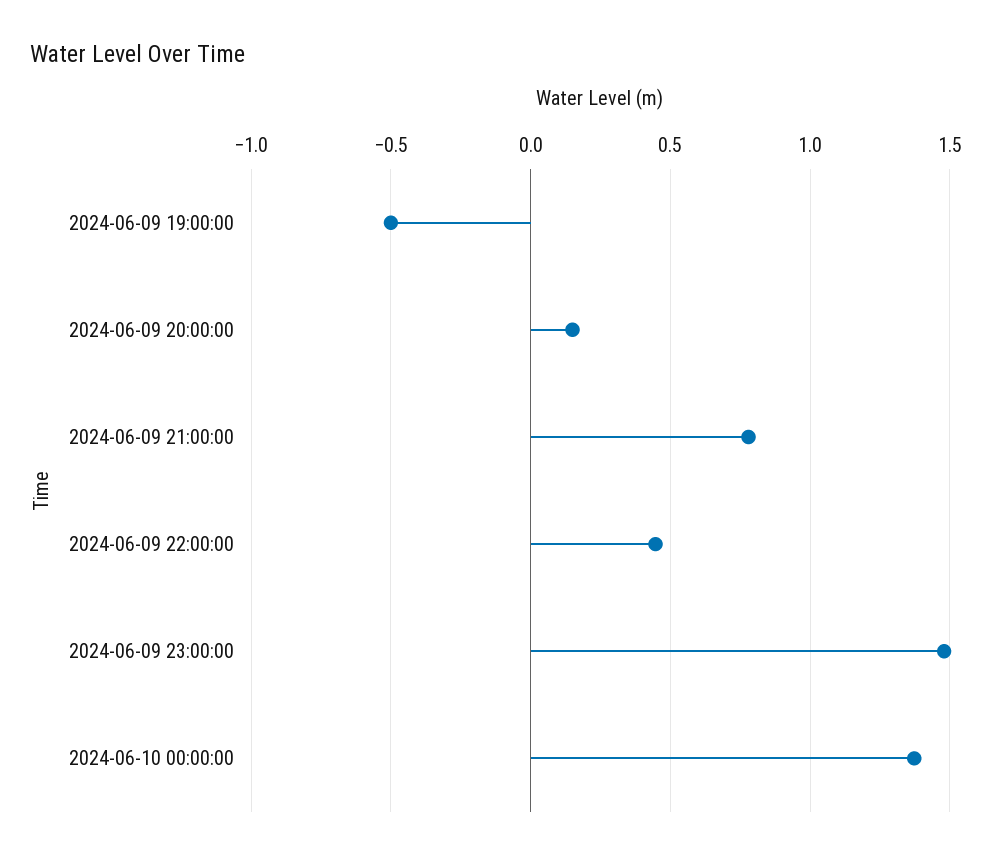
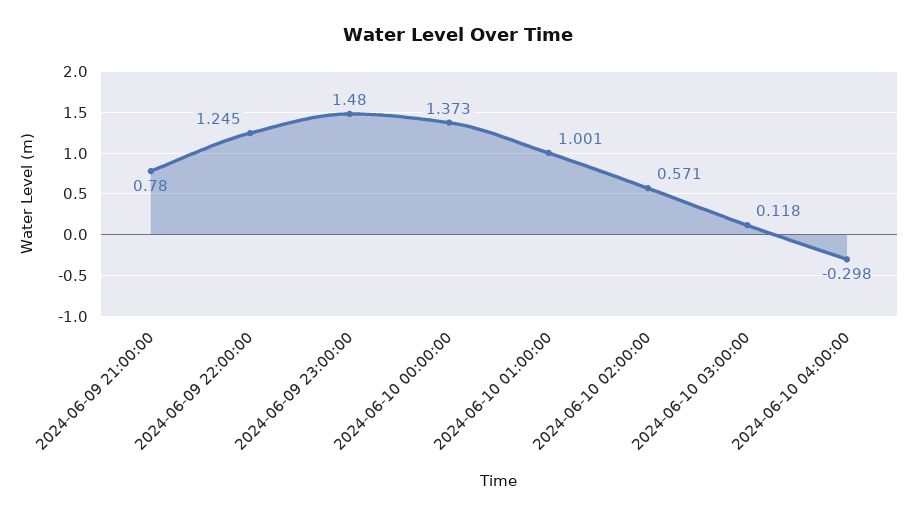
2024-06-09 19:00:00: -0.5 -> none
2024-06-09 20:00:00: 0.15 -> none
2024-06-09 22:00:00: 0.45 -> 1.245
2024-06-10 01:00:00: none -> 1.001
2024-06-10 02:00:00: none -> 0.571
2024-06-10 03:00:00: none -> 0.118
2024-06-10 04:00:00: none -> -0.298

